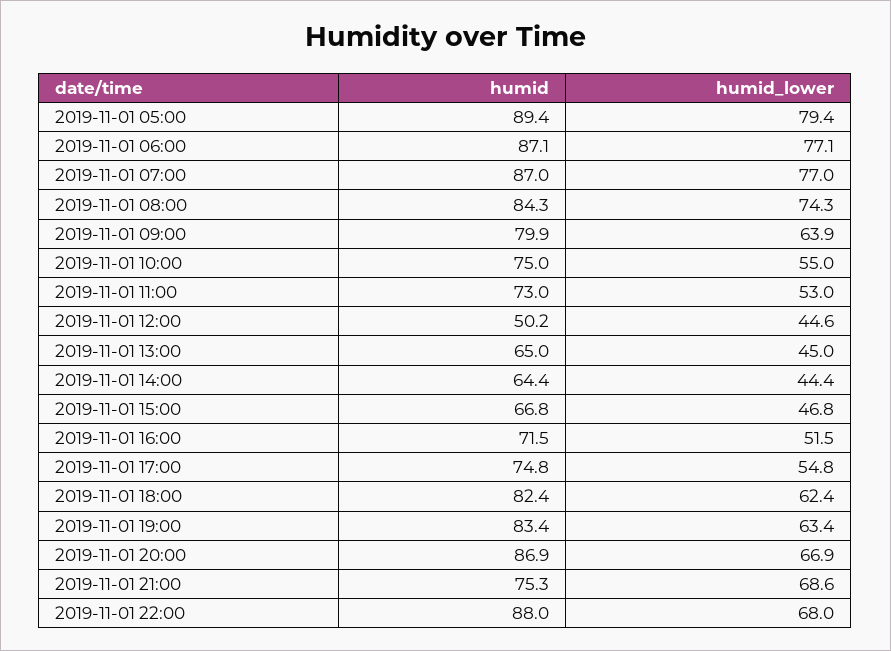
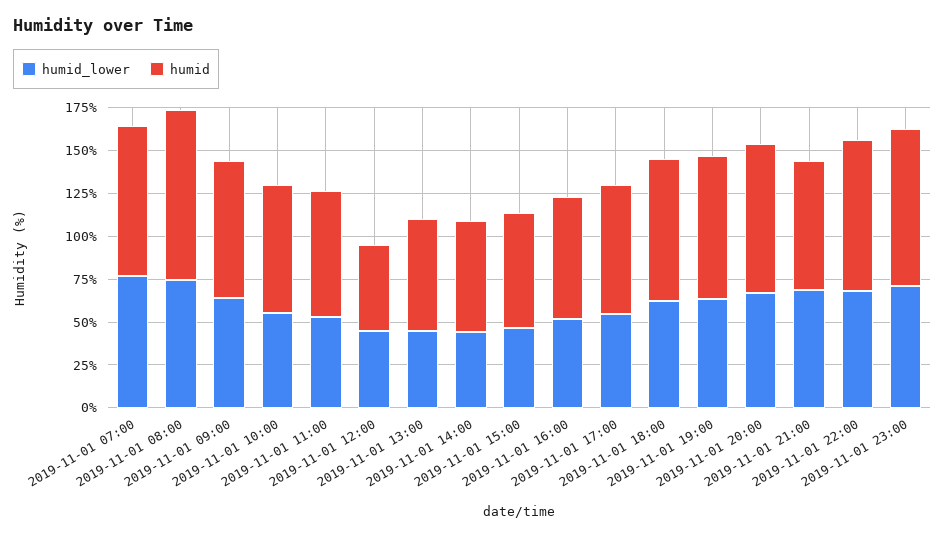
humid, 2019-11-01 05:00: 89.4 -> none
humid_lower, 2019-11-01 05:00: 79.4 -> none
humid, 2019-11-01 06:00: 87.1 -> none
humid_lower, 2019-11-01 06:00: 77.1 -> none
humid, 2019-11-01 08:00: 84.3 -> 100
humid_lower, 2019-11-01 23:00: none -> 70
humid, 2019-11-01 23:00: none -> 90

